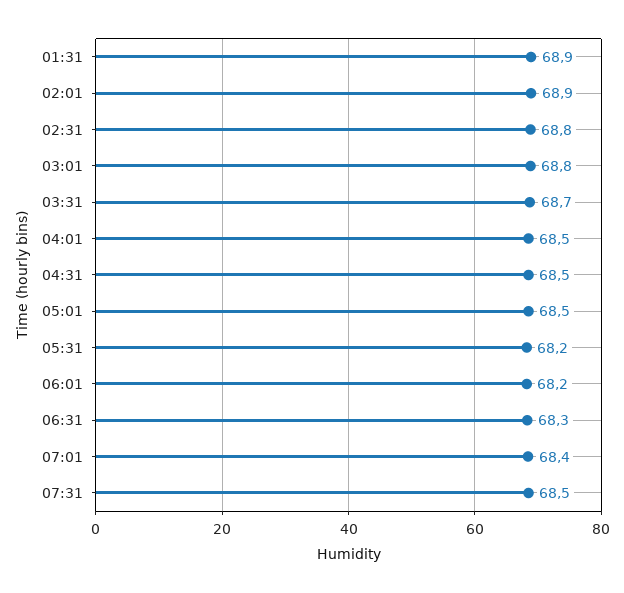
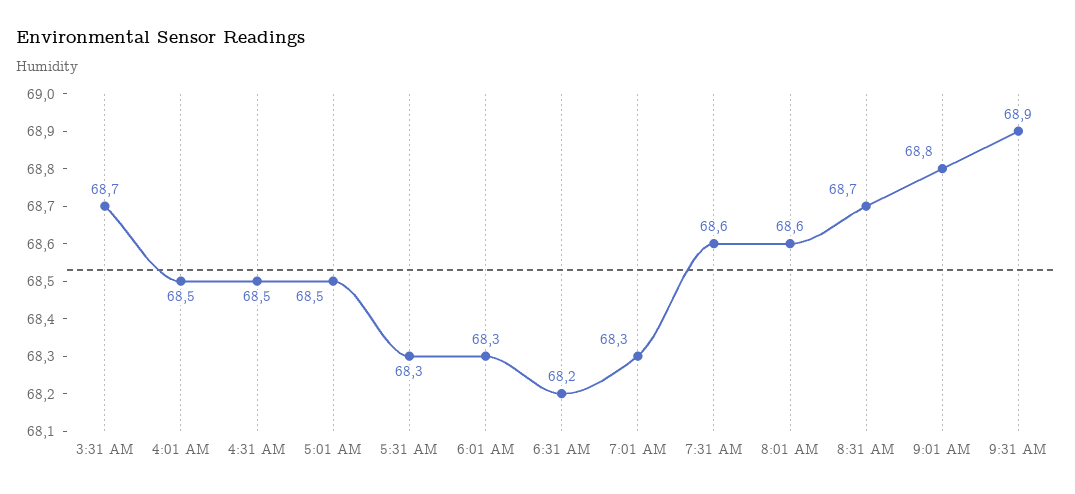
01:31: 68.9 -> none
02:01: 68.9 -> none
02:31: 68.8 -> none
03:01: 68.8 -> none
05:31: 68.2 -> 68.3
06:01: 68.2 -> 68.3
06:31: 68.3 -> 68.2
07:01: 68.4 -> 68.3
07:31: 68.5 -> 68.6
8:01 AM: none -> 68.6
8:31 AM: none -> 68.7
9:01 AM: none -> 68.8
9:31 AM: none -> 68.9

